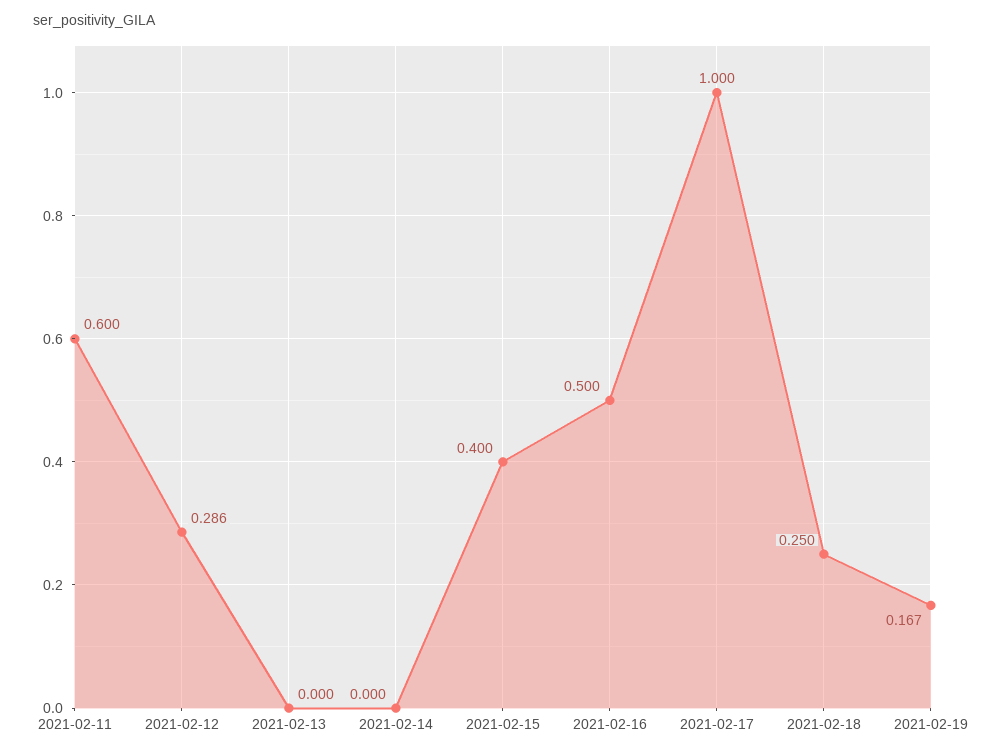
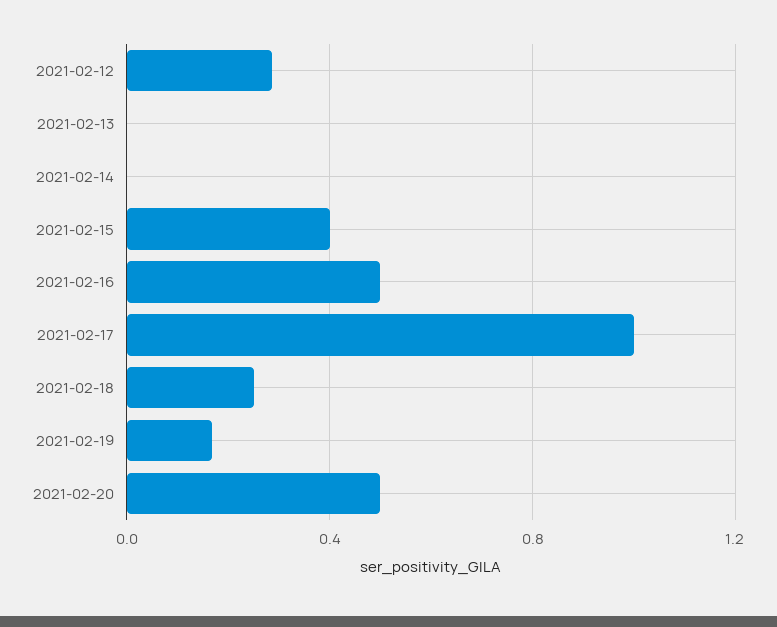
2021-02-11: 0.6 -> none
2021-02-20: none -> 0.5

